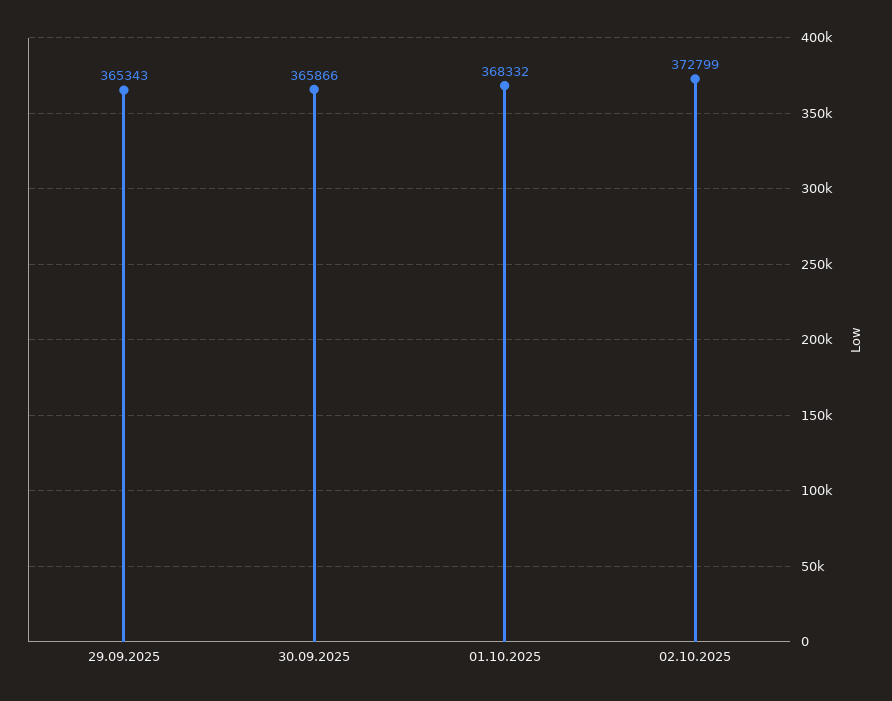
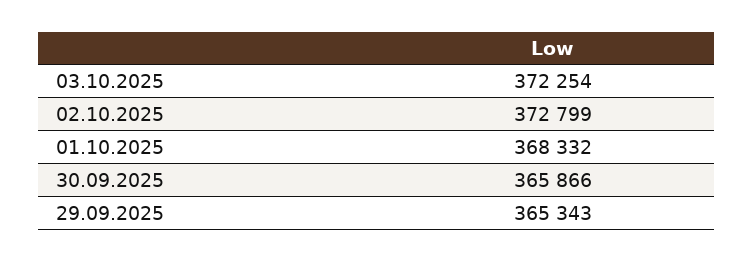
03.10.2025: none -> 372254

